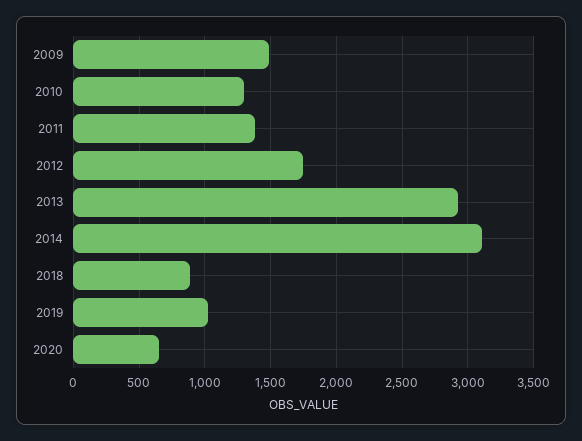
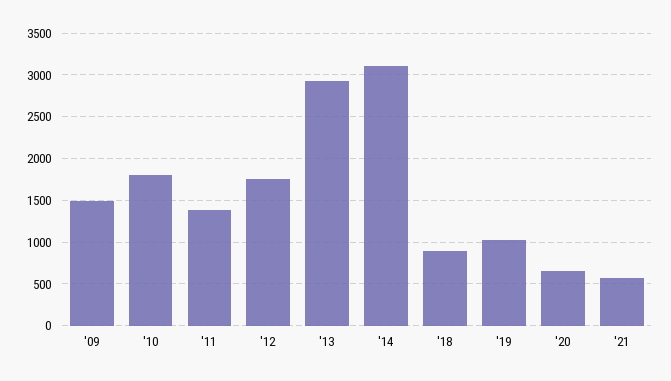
2010: 1300 -> 1800
'21: none -> 600

